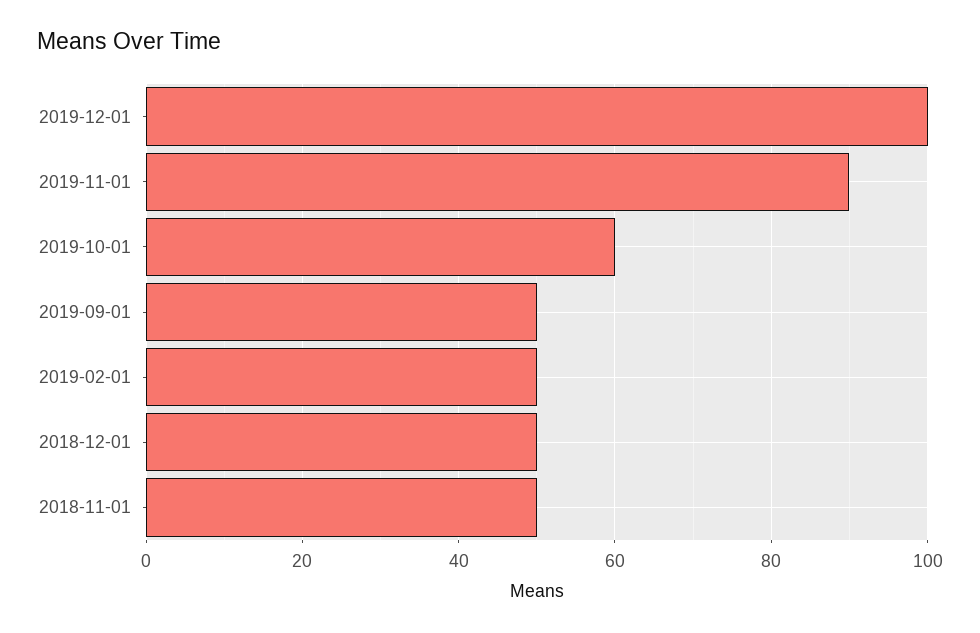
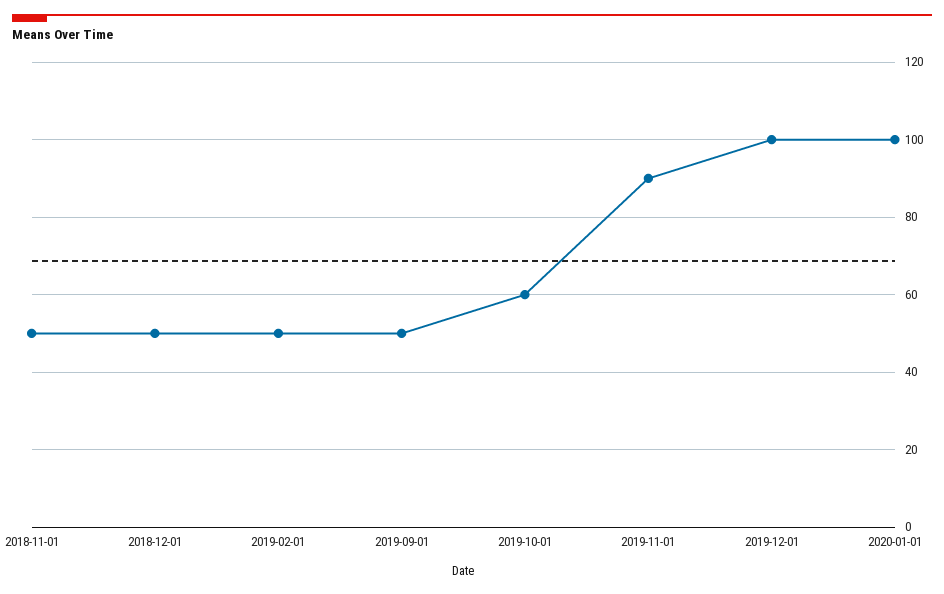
2020-01-01: none -> 100

